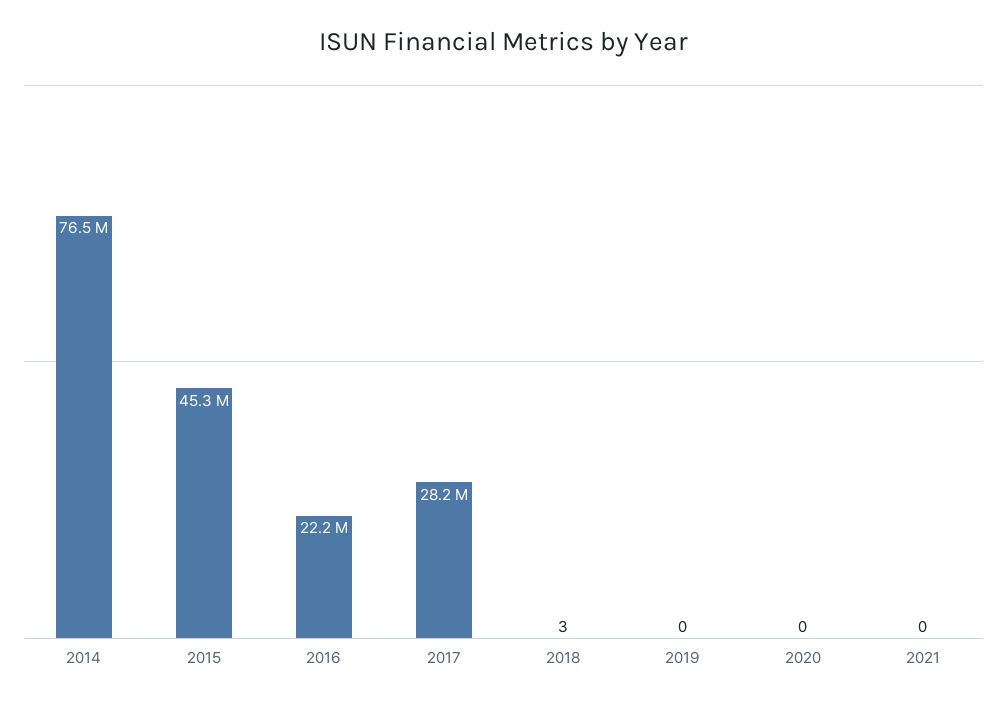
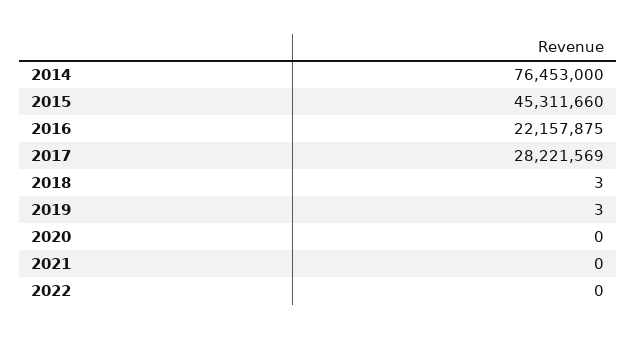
2019: 0 -> 3
2022: none -> 0

